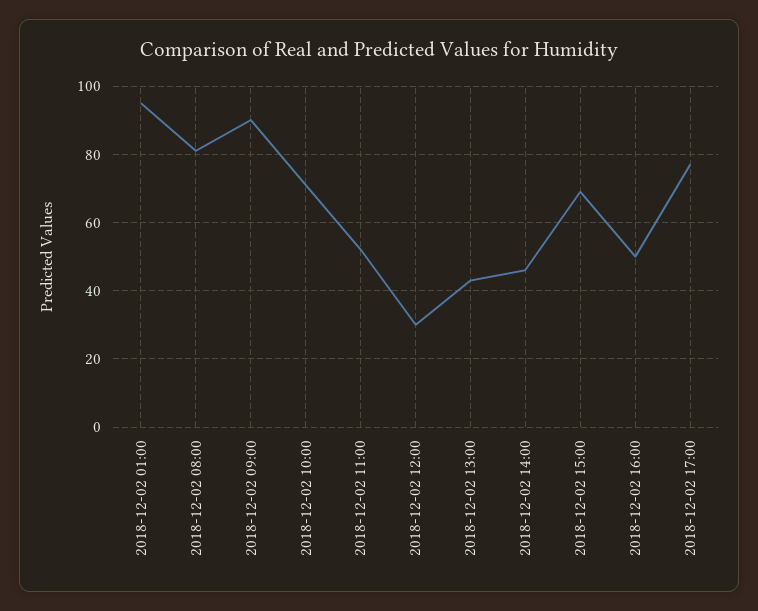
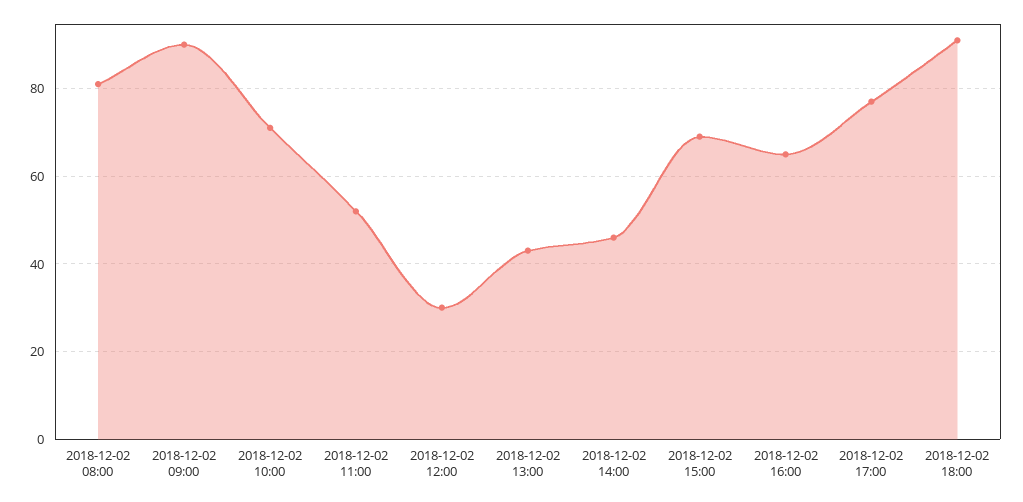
2018-12-02 01:00: 95 -> none
2018-12-02 16:00: 50 -> 65
2018-12-02 18:00: none -> 90

